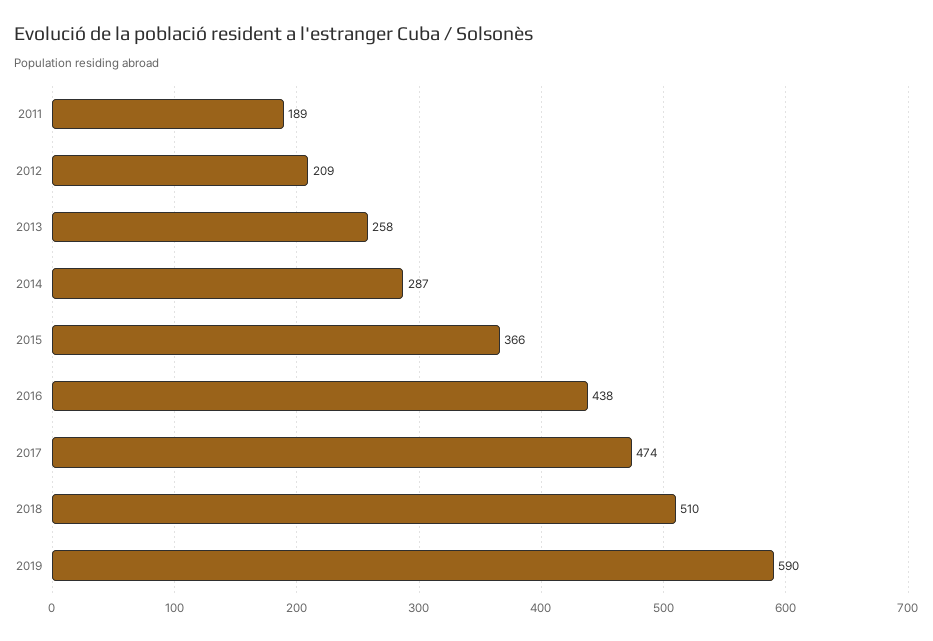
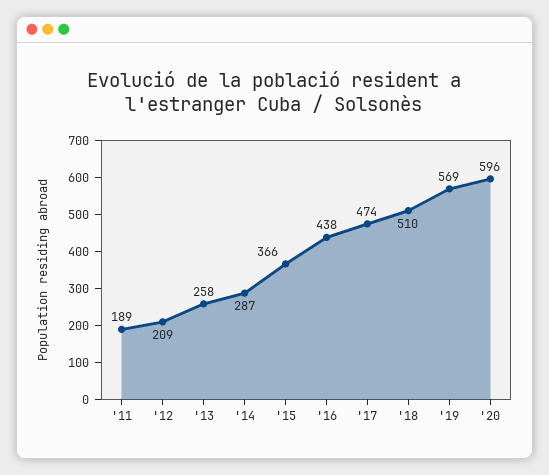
2019: 590 -> 569
'20: none -> 596

